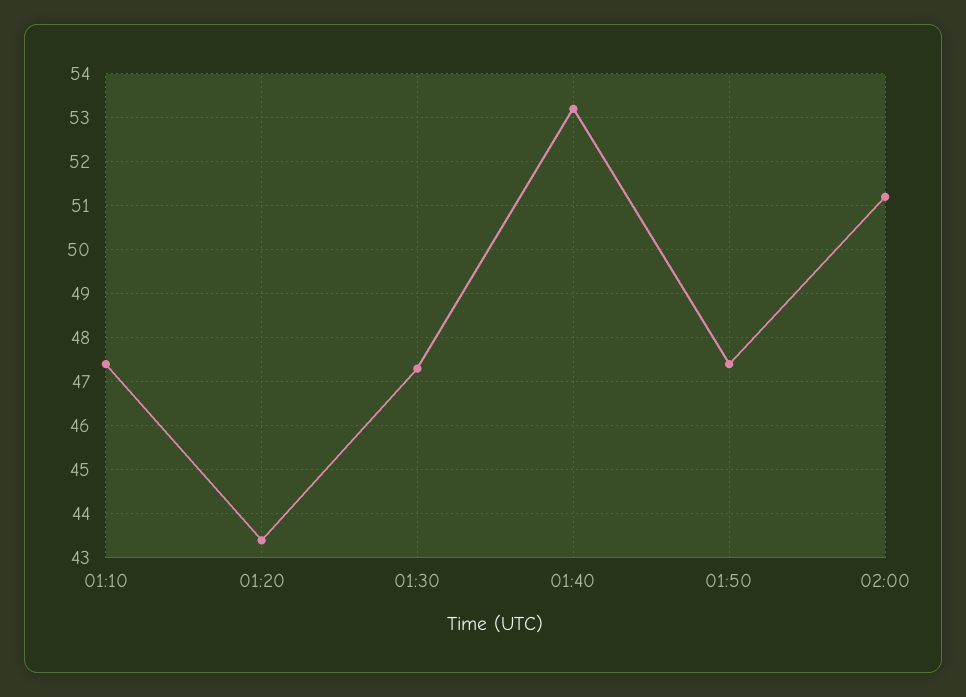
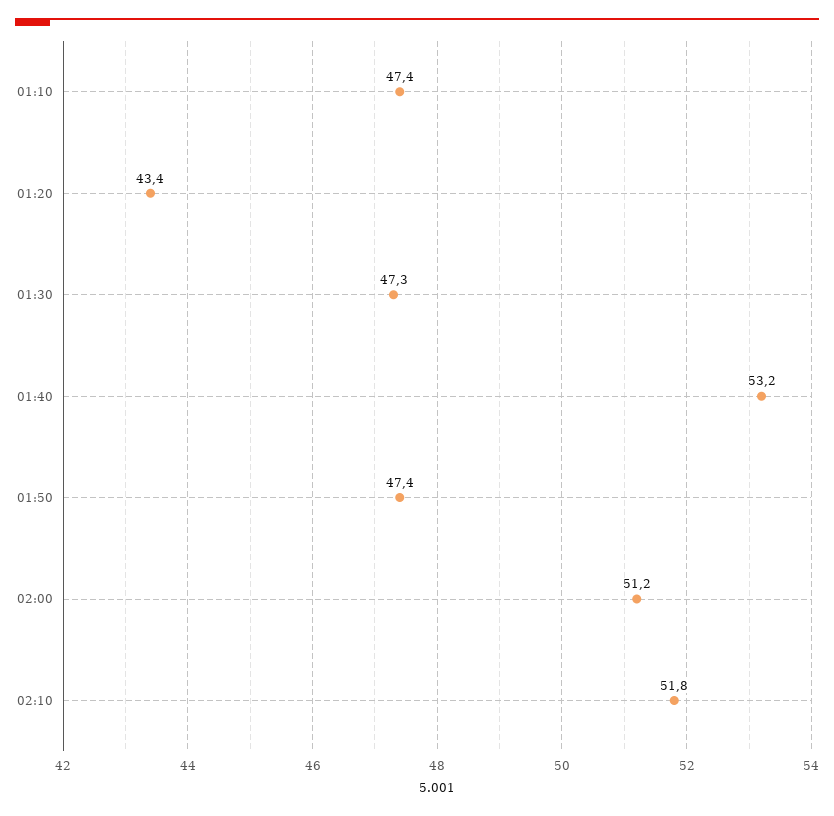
02:10: none -> 51.8

